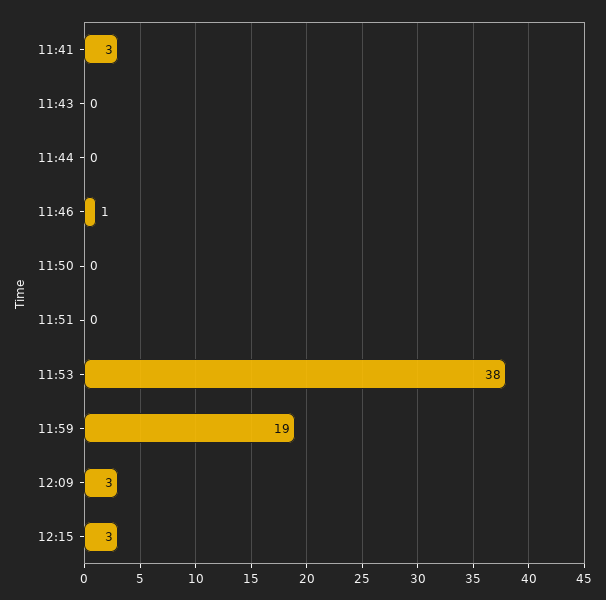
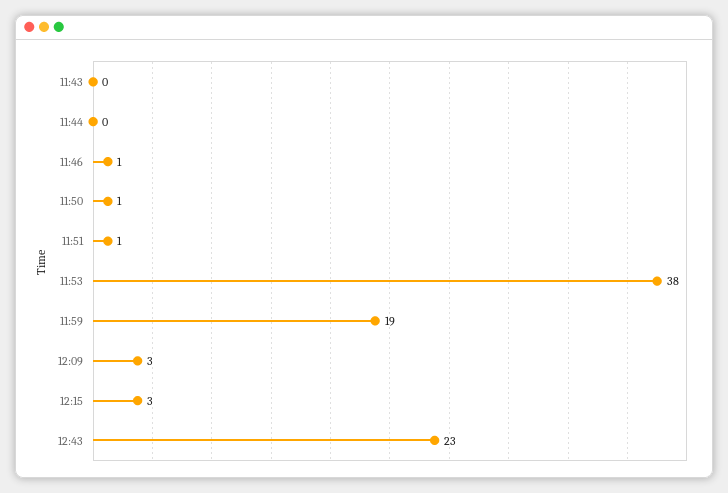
11:41: 3 -> none
11:50: 0 -> 1
11:51: 0 -> 1
12:43: none -> 23

